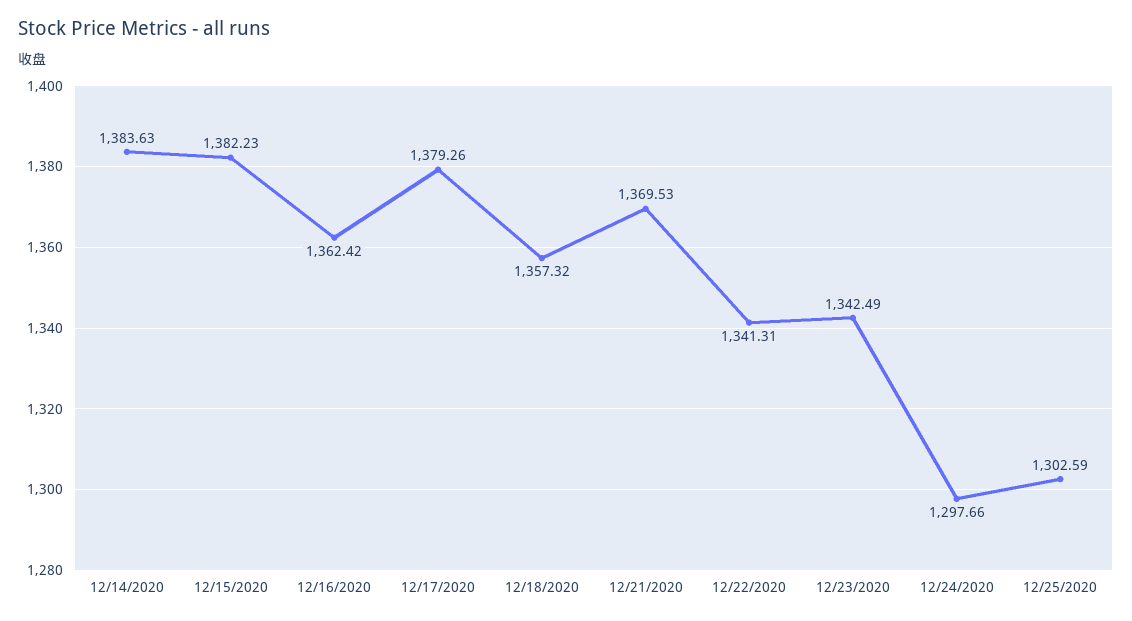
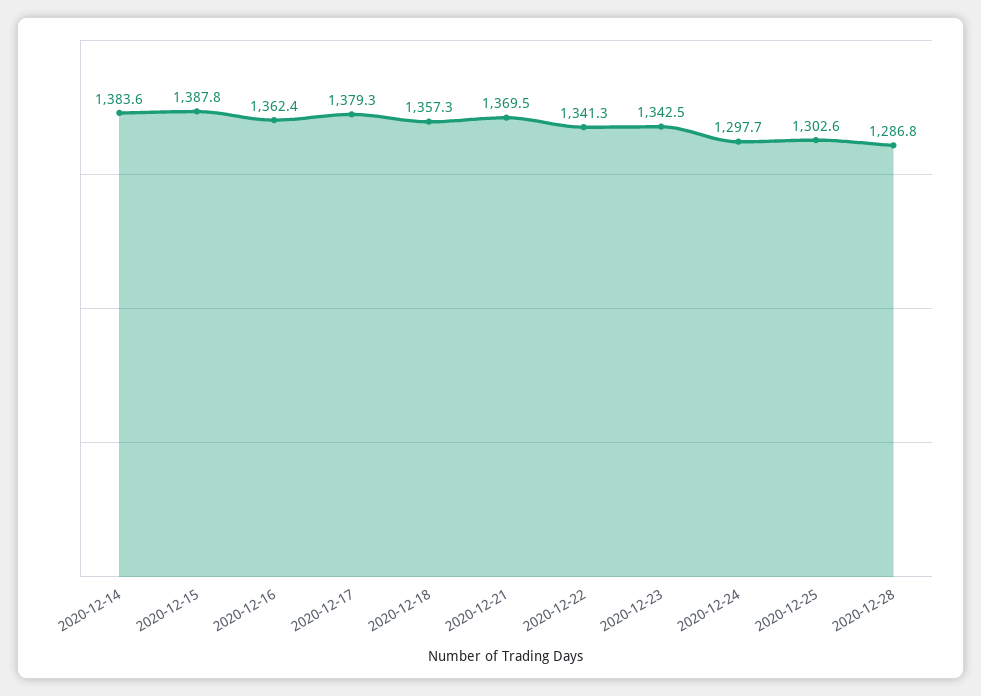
12/15/2020: 1382.23 -> 1387.8
2020-12-28: none -> 1286.8

